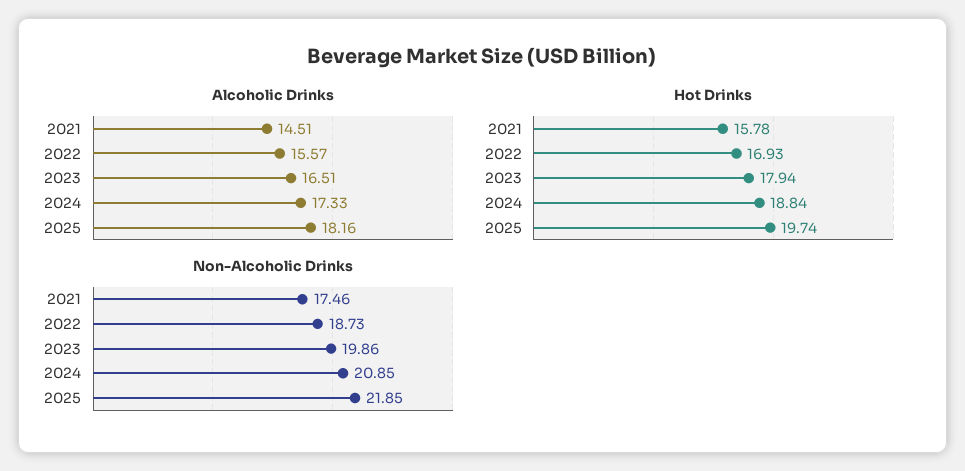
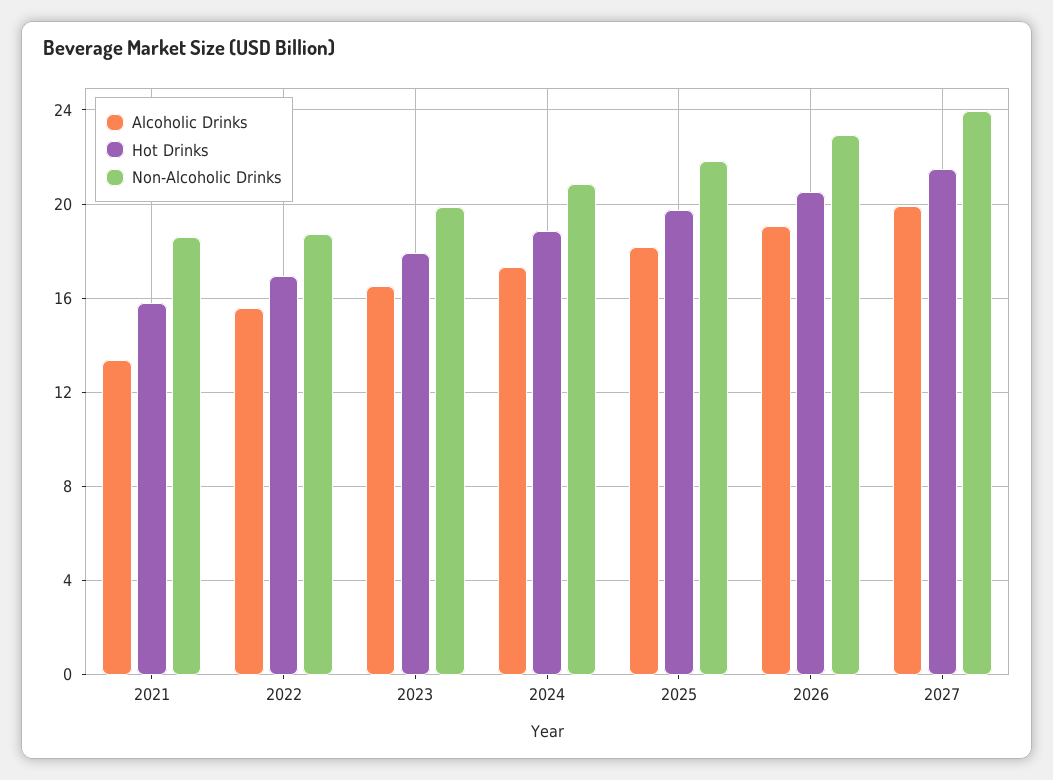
Alcoholic Drinks, 2021: 14.51 -> 13.5
Non-Alcoholic Drinks, 2021: 17.46 -> 18.5
Alcoholic Drinks, 2026: none -> 19
Hot Drinks, 2026: none -> 20.5
Non-Alcoholic Drinks, 2026: none -> 23
Alcoholic Drinks, 2027: none -> 20
Hot Drinks, 2027: none -> 21.5
Non-Alcoholic Drinks, 2027: none -> 24

